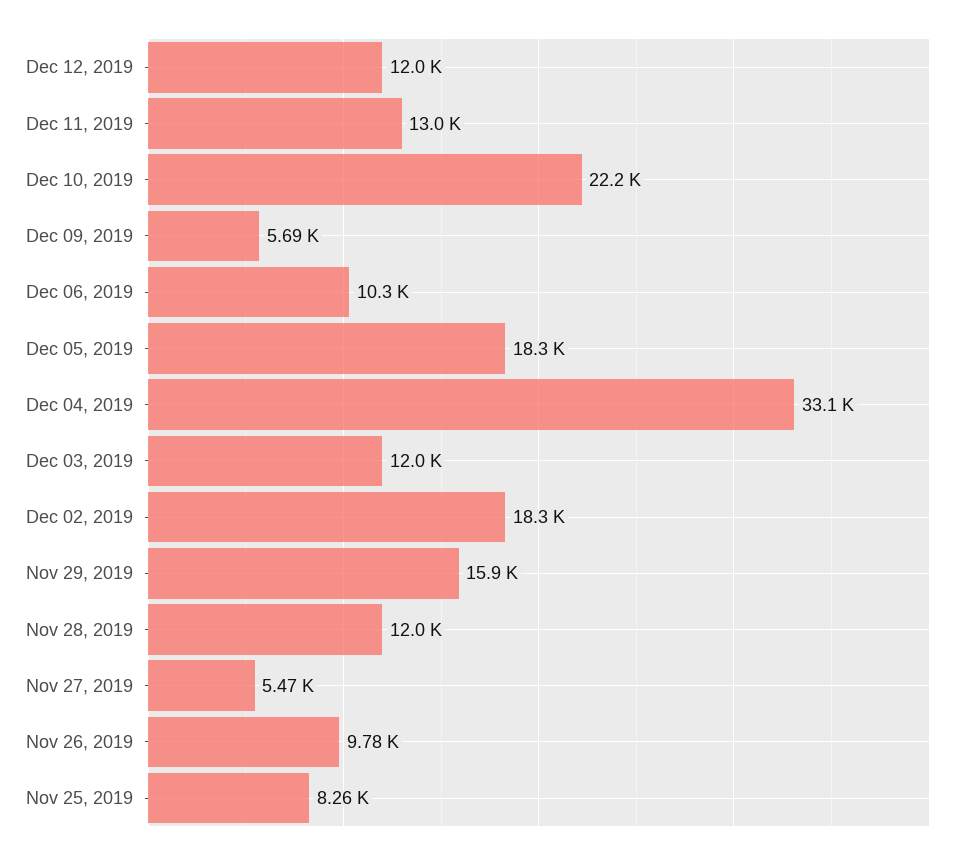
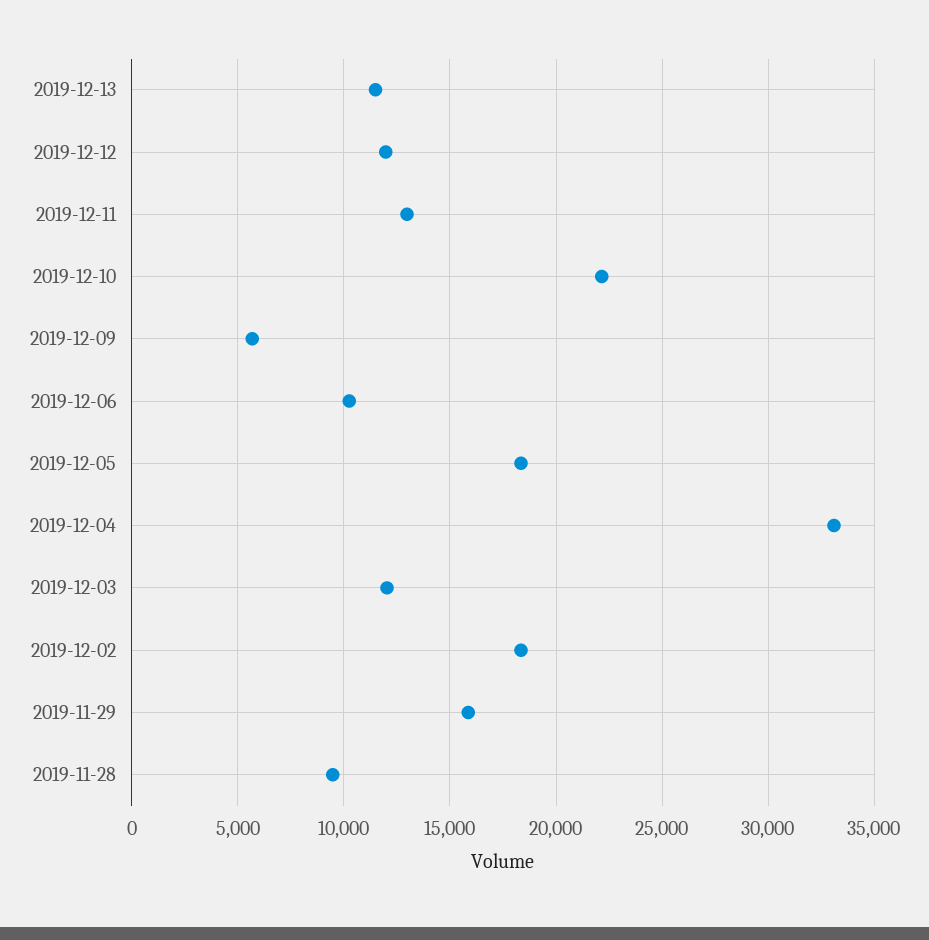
Nov 28, 2019: 12000 -> 9500
Nov 27, 2019: 5470 -> none
Nov 26, 2019: 9780 -> none
Nov 25, 2019: 8260 -> none
2019-12-13: none -> 11500

